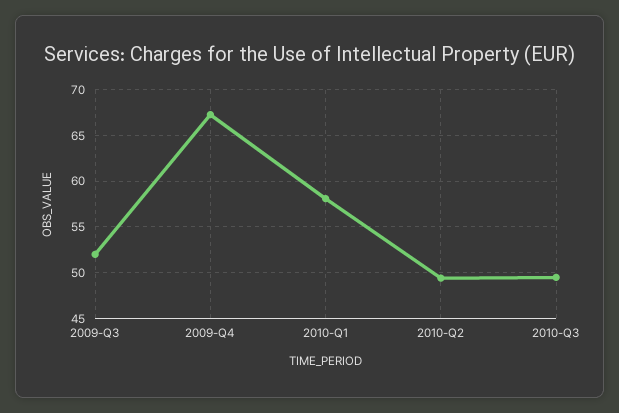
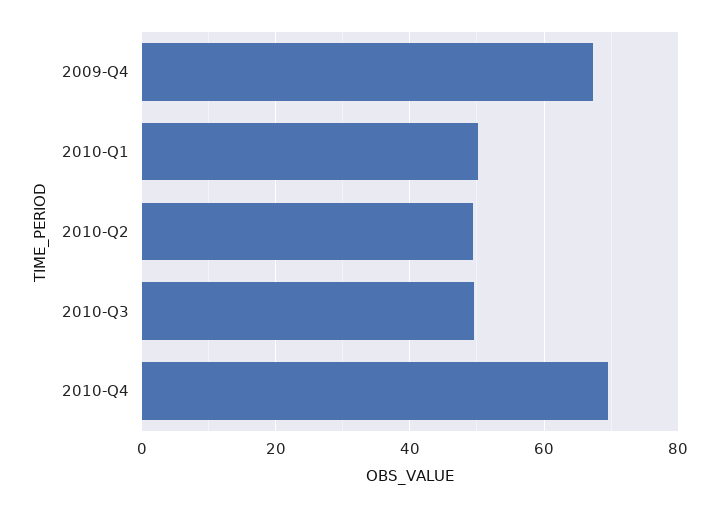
2009-Q3: 52 -> none
2010-Q1: 58 -> 50
2010-Q4: none -> 70

